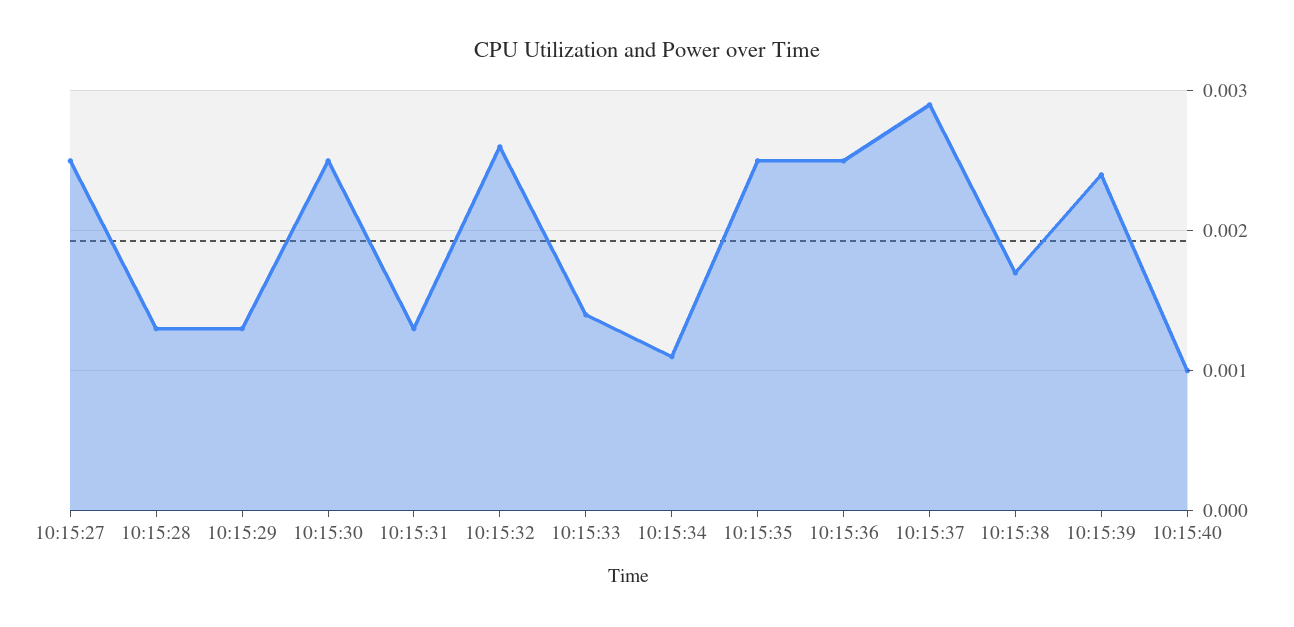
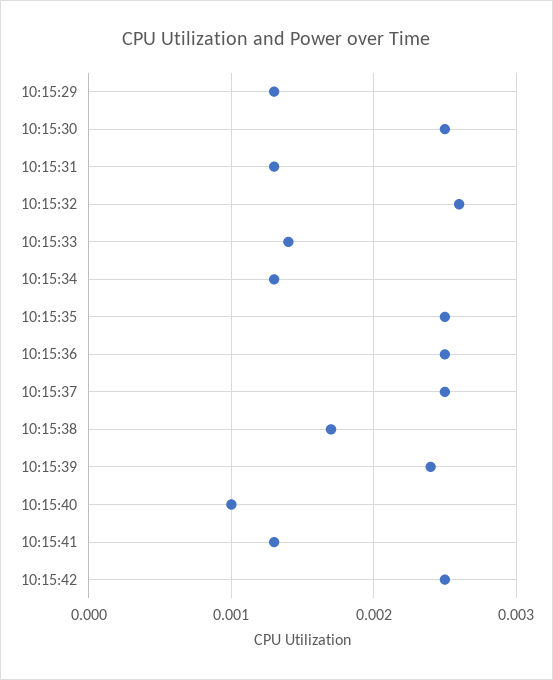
10:15:27: 0.0025 -> none
10:15:28: 0.0013 -> none
10:15:34: 0.0011 -> 0.0013
10:15:37: 0.0029 -> 0.0025
10:15:41: none -> 0.0013
10:15:42: none -> 0.0025

